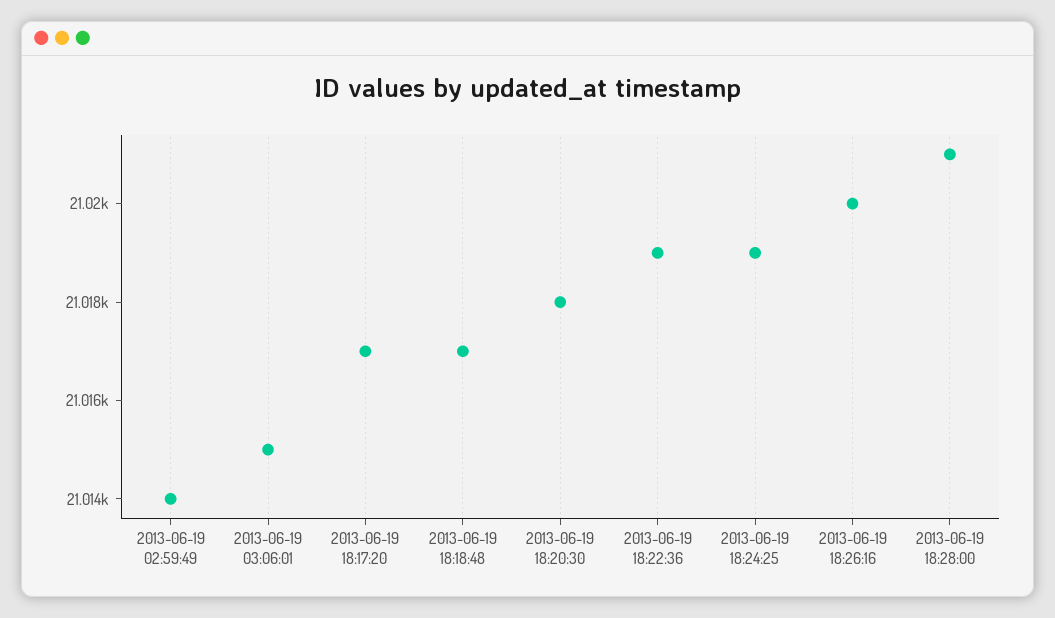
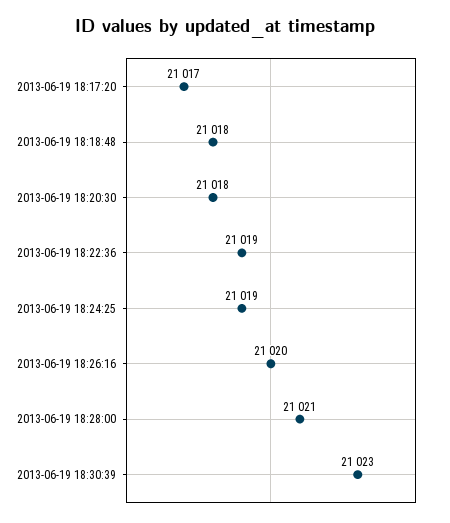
2013-06-19 02:59:49: 21014 -> none
2013-06-19 03:06:01: 21015 -> none
2013-06-19 18:18:48: 21017 -> 21018
2013-06-19 18:30:39: none -> 21023

